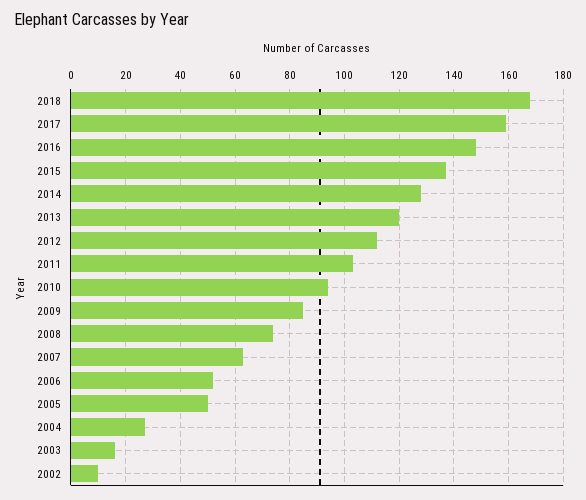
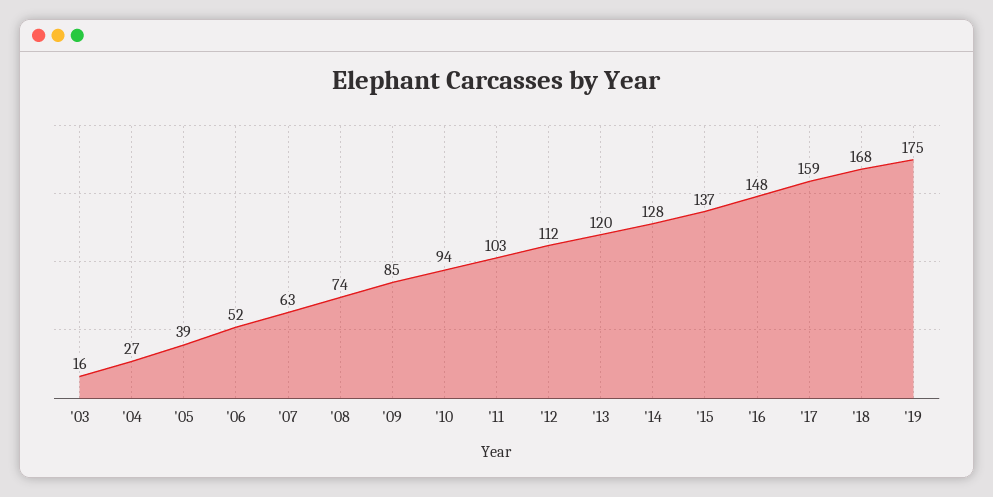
2005: 50 -> 39
2002: 10 -> none
'19: none -> 175

